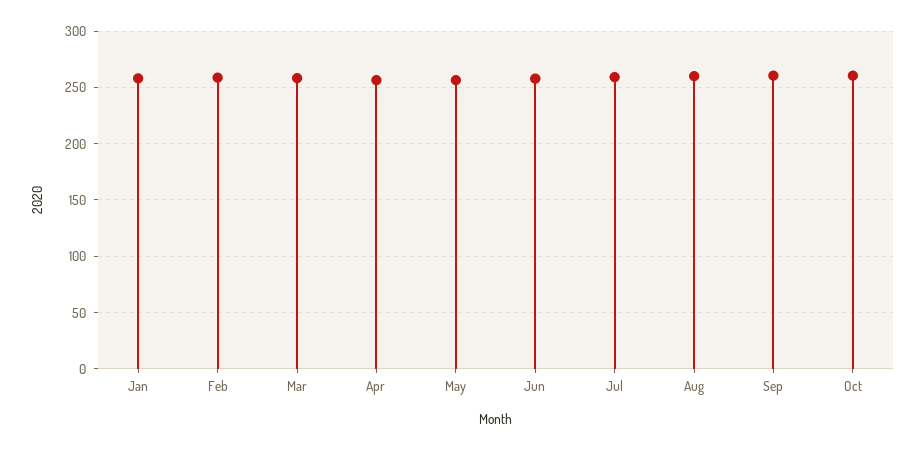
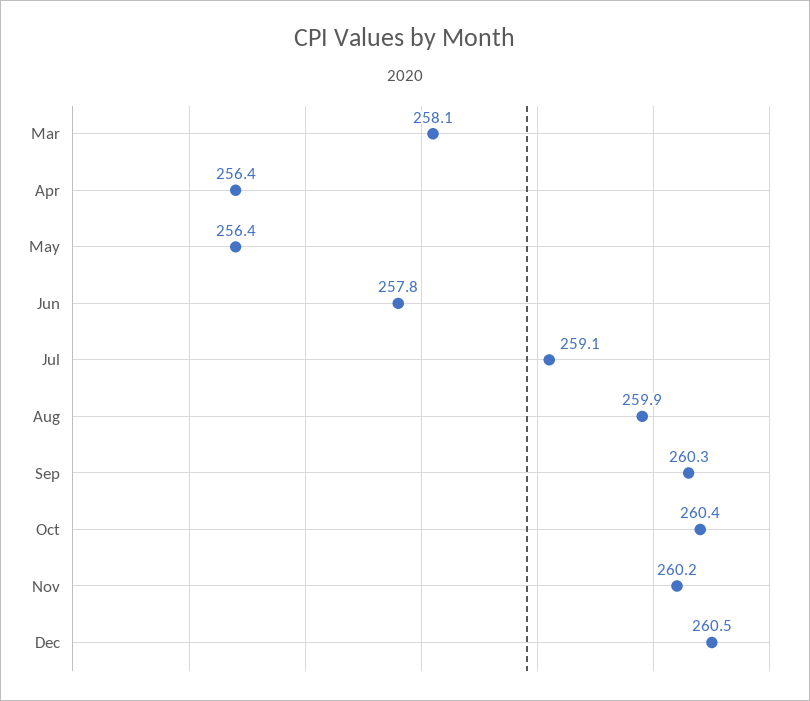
Jan: 260 -> none
Feb: 260 -> none
Nov: none -> 260.2
Dec: none -> 260.5

